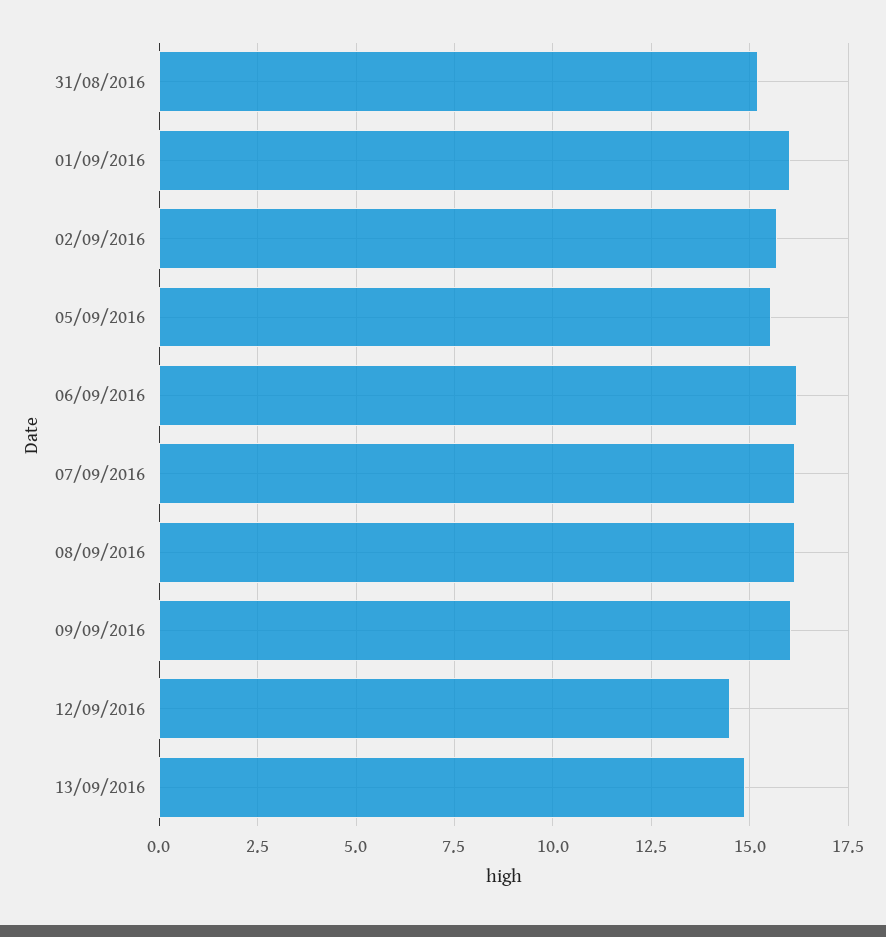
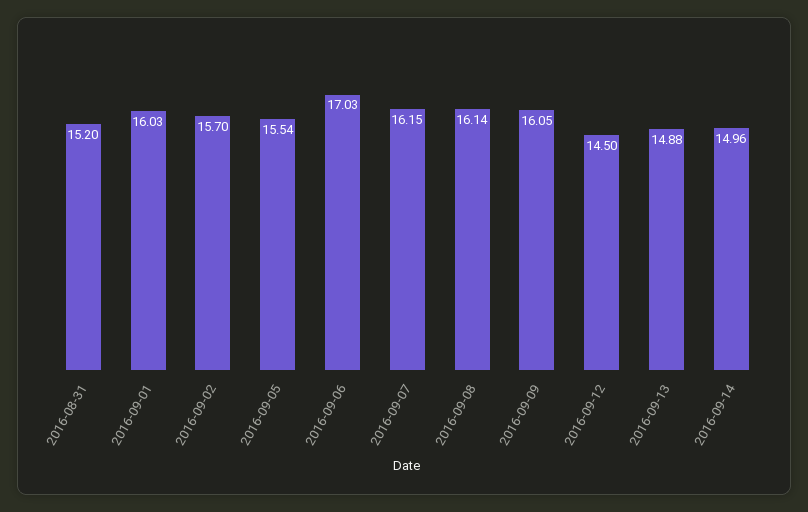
06/09/2016: 16.25 -> 17.03
2016-09-14: none -> 14.96

